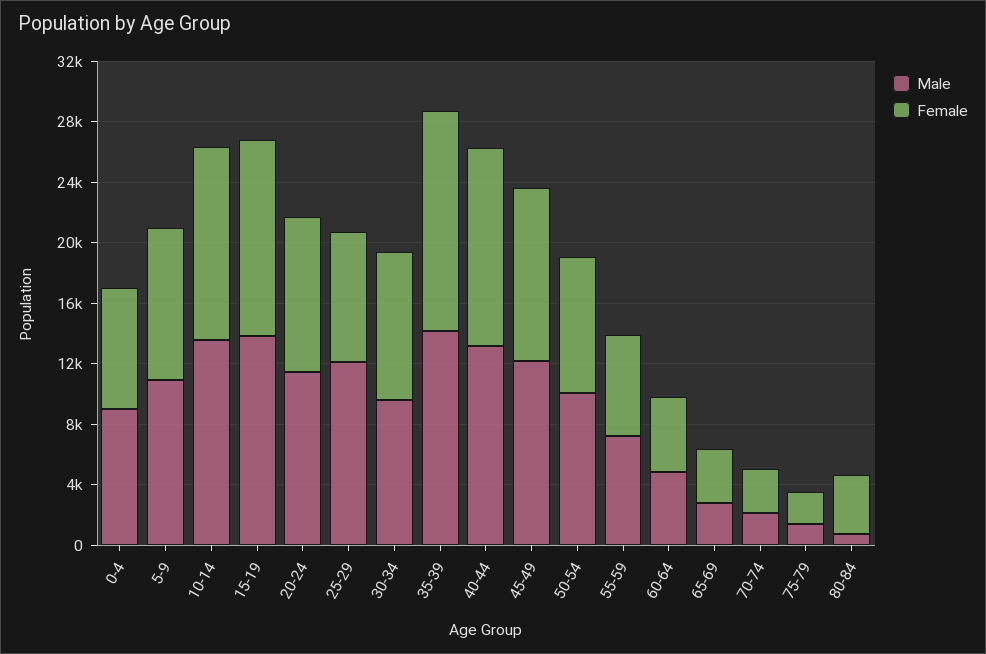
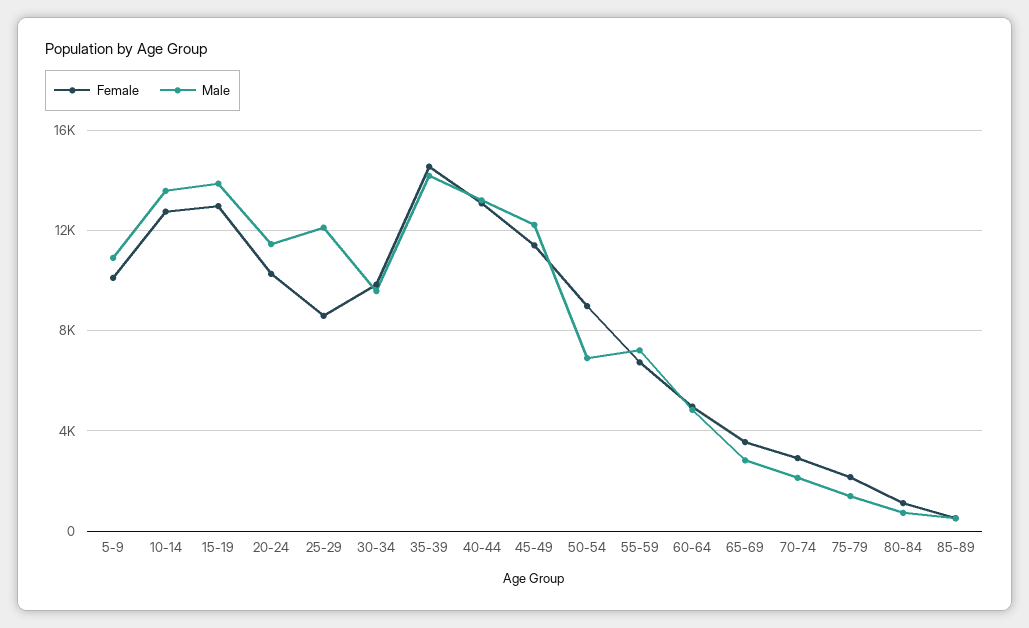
Male, 0-4: 9000 -> none
Female, 0-4: 8000 -> none
Male, 50-54: 10000 -> 7000
Female, 80-84: 4000 -> 1000
Female, 85-89: none -> 500
Male, 85-89: none -> 500

